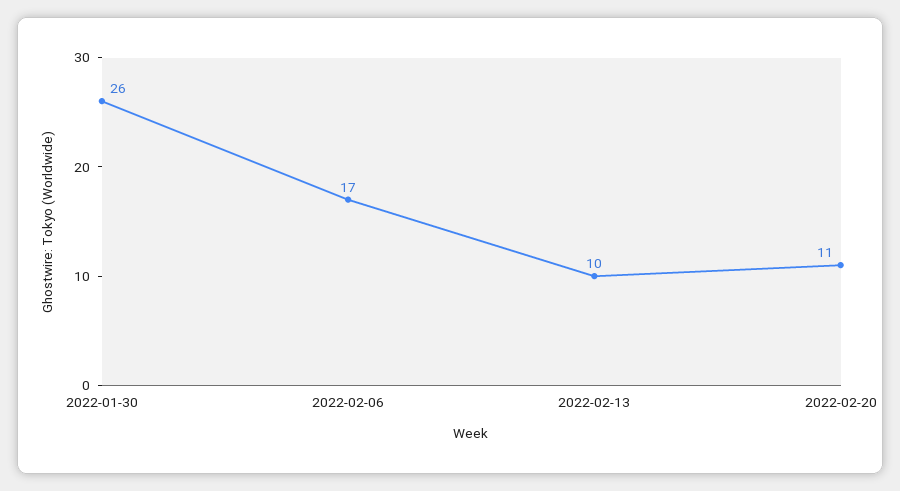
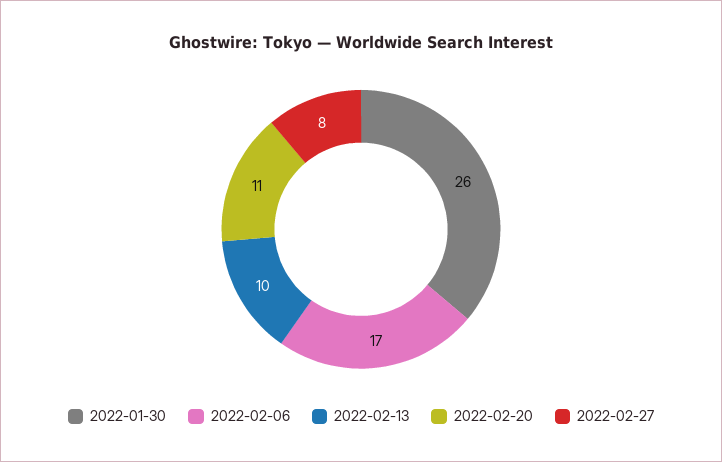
2022-02-27: none -> 8

